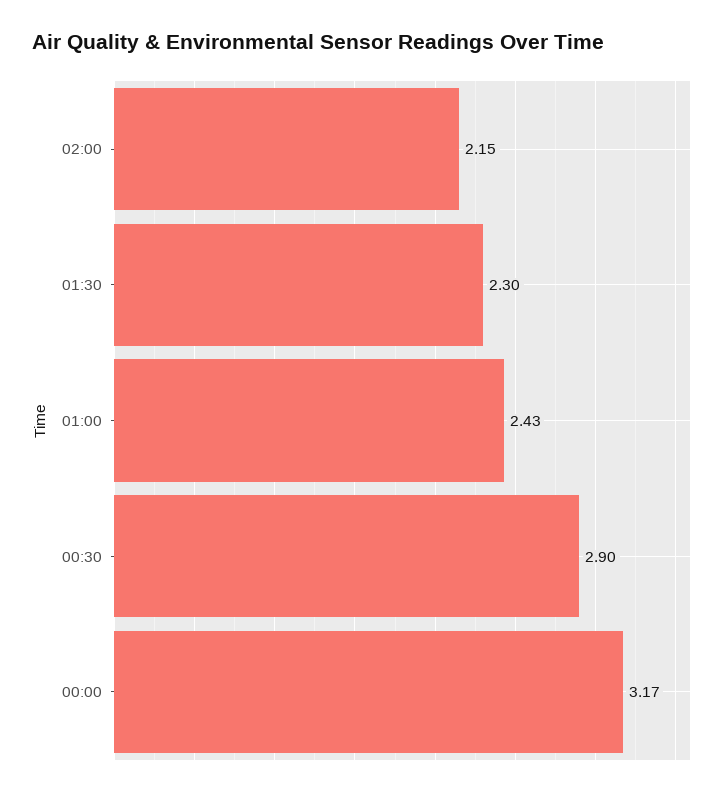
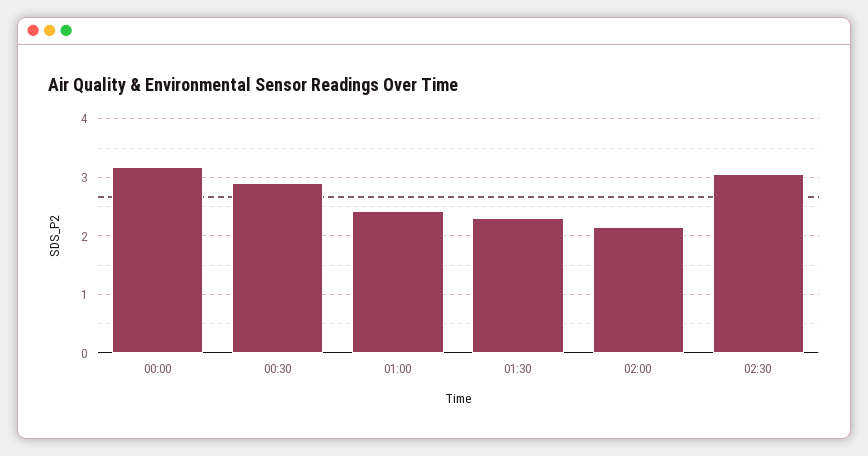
02:30: none -> 3

